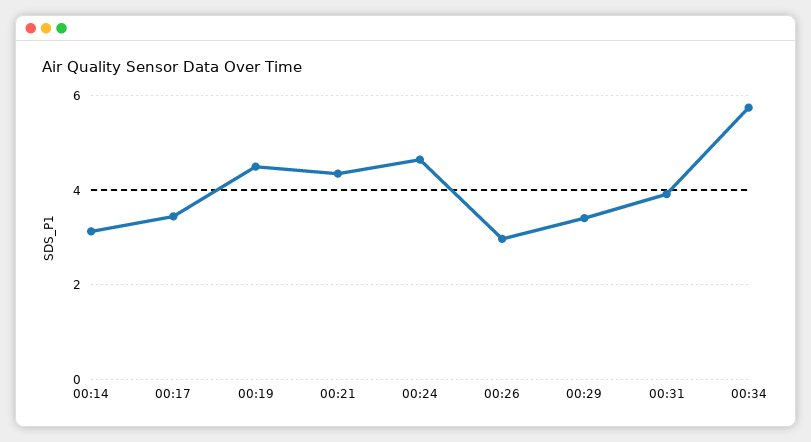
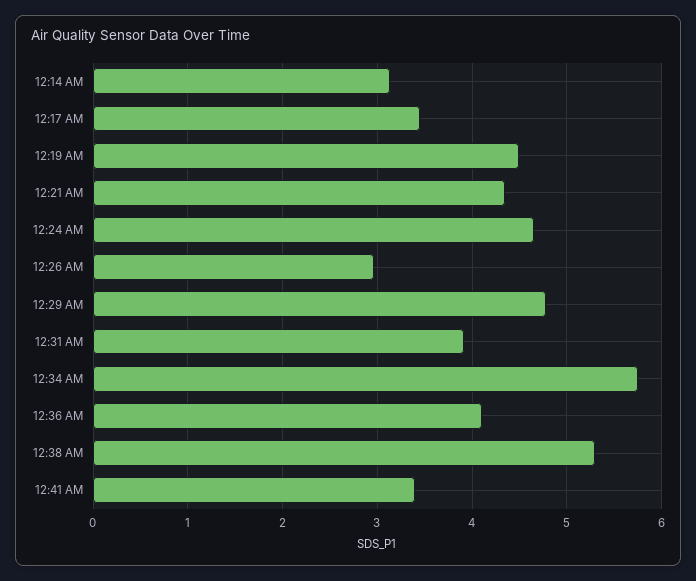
00:29: 3.4 -> 4.8
12:36 AM: none -> 4.1
12:38 AM: none -> 5.3
12:41 AM: none -> 3.4

